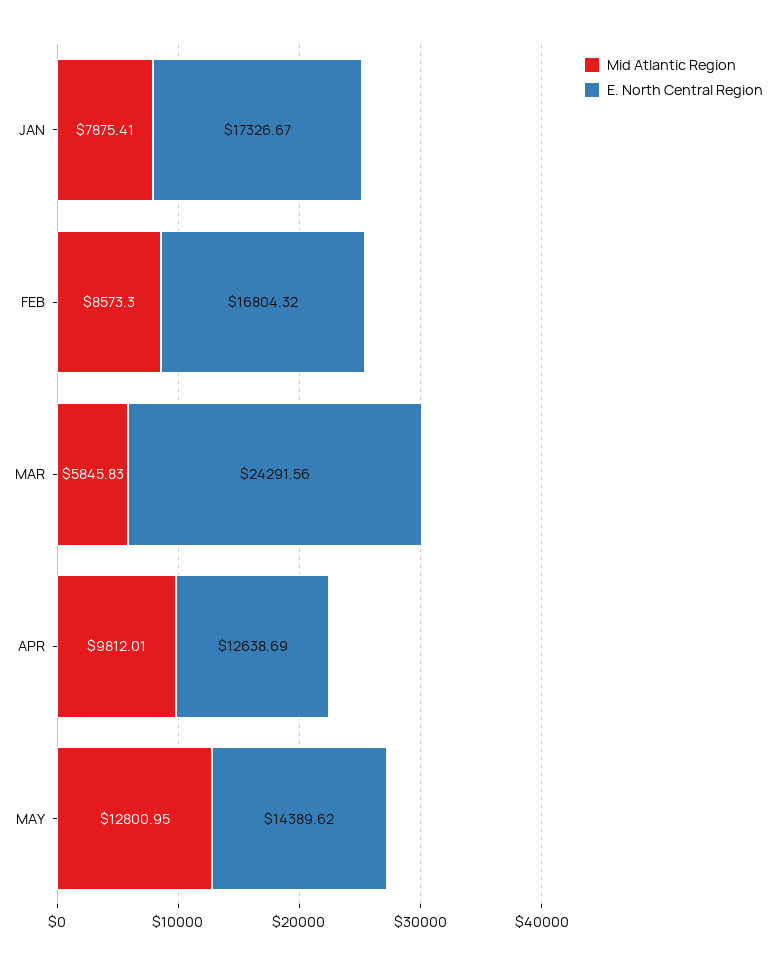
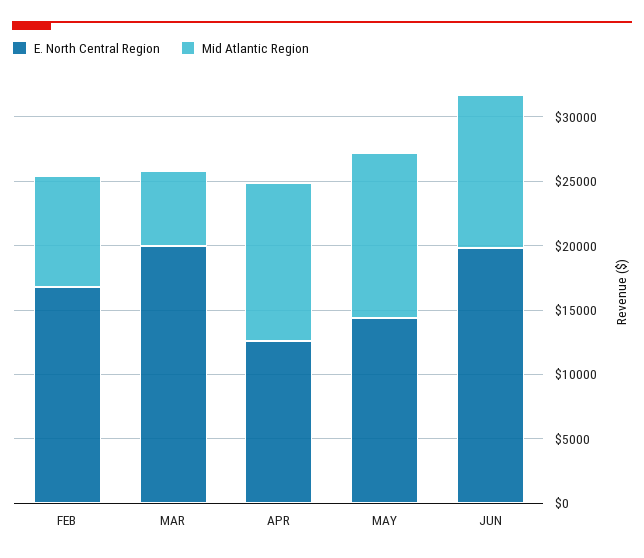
Mid Atlantic Region, JAN: 7875.41 -> none
E. North Central Region, JAN: 17326.67 -> none
E. North Central Region, MAR: 24291.56 -> 20000
Mid Atlantic Region, APR: 9812.01 -> 12000
E. North Central Region, JUN: none -> 20000
Mid Atlantic Region, JUN: none -> 12000

